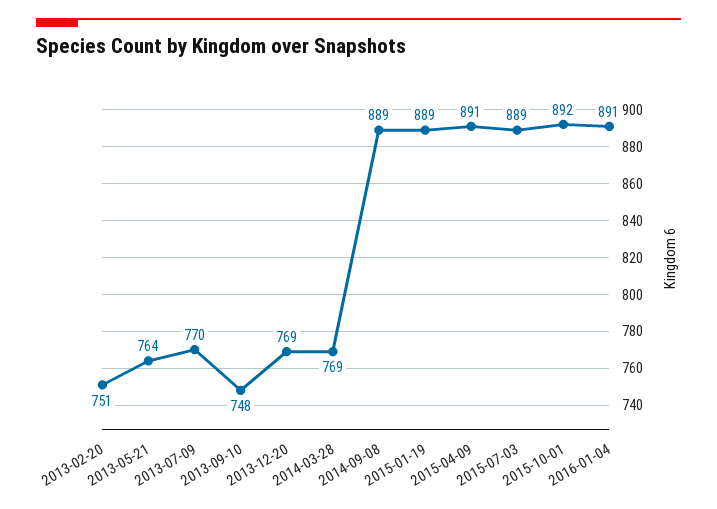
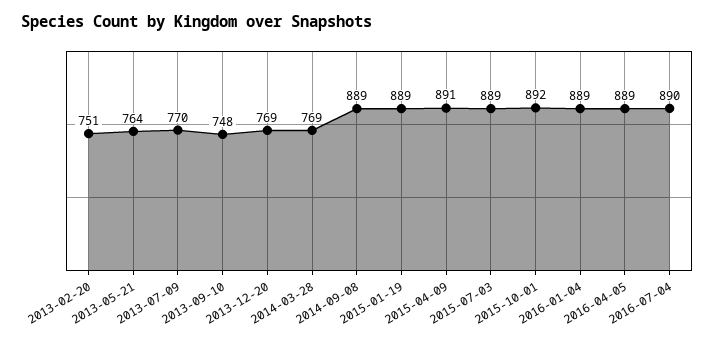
2016-01-04: 891 -> 889
2016-04-05: none -> 889
2016-07-04: none -> 890

